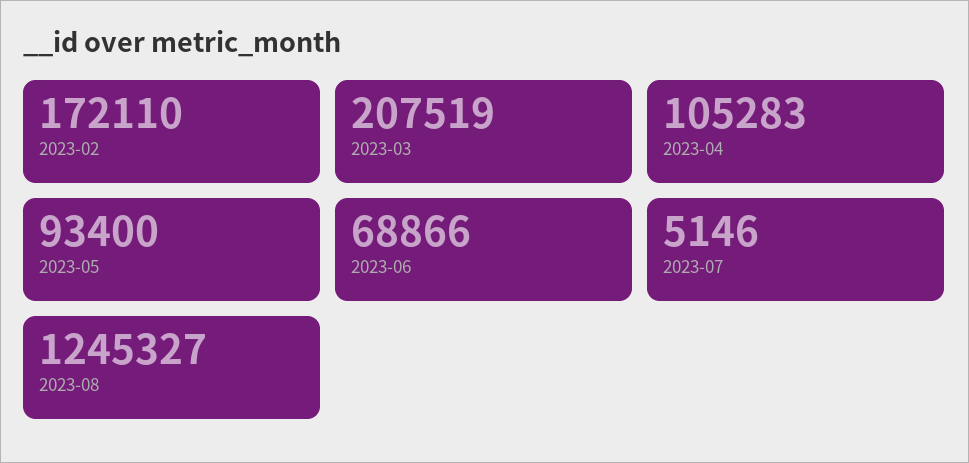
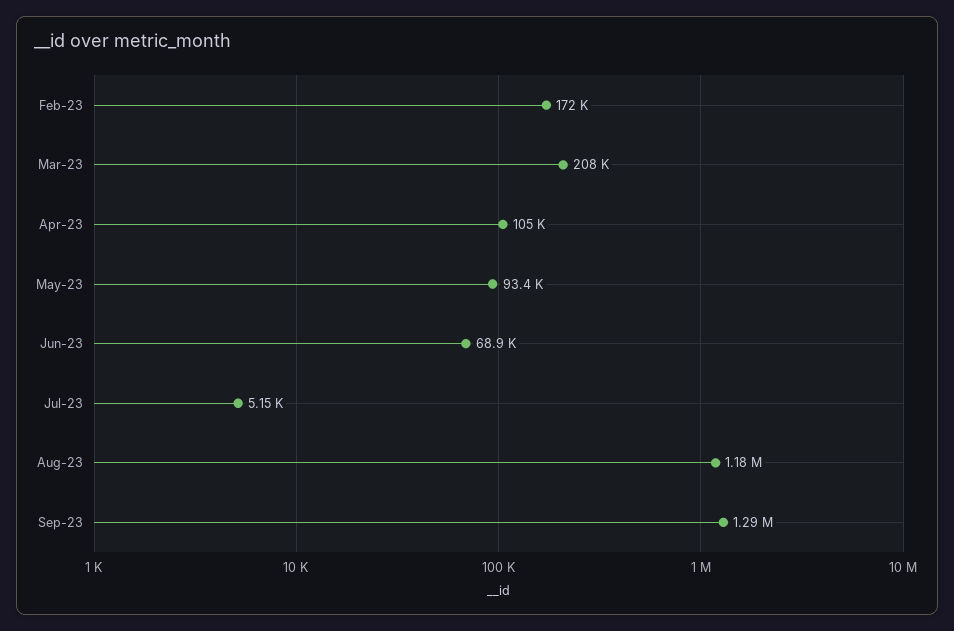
2023-08: 1245327 -> 1180000
Sep-23: none -> 1290000

